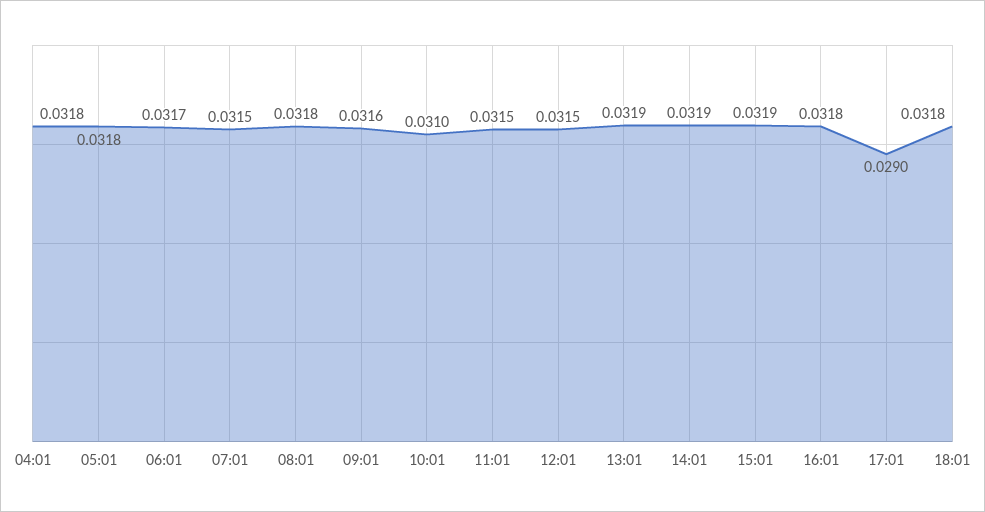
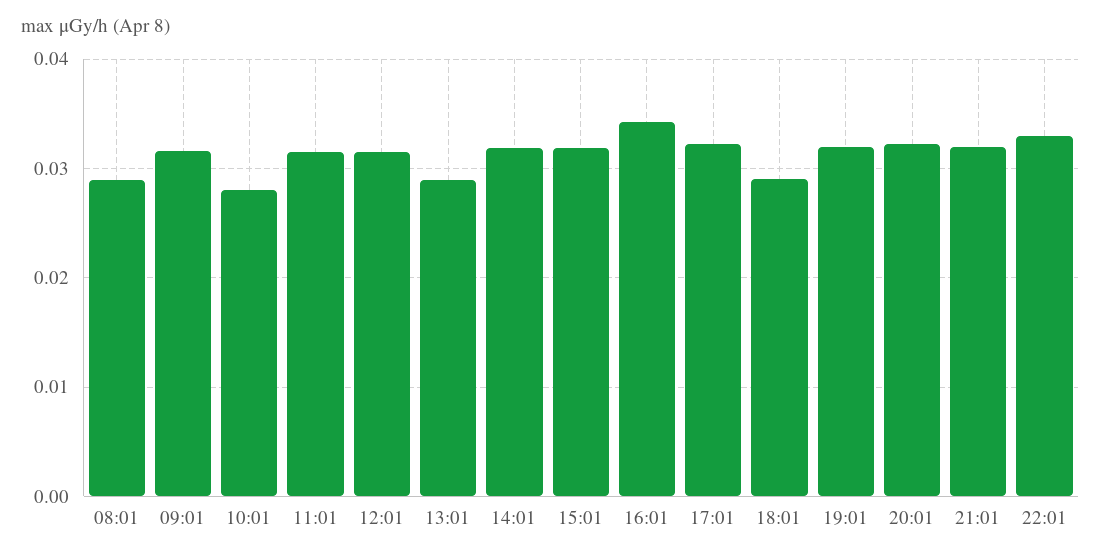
04:01: 0.0318 -> none
05:01: 0.0318 -> none
06:01: 0.0317 -> none
07:01: 0.0315 -> none
08:01: 0.0318 -> 0.029
10:01: 0.031 -> 0.028
13:01: 0.0319 -> 0.029
16:01: 0.0318 -> 0.034
17:01: 0.029 -> 0.032
18:01: 0.0318 -> 0.029
19:01: none -> 0.032
20:01: none -> 0.032
21:01: none -> 0.032
22:01: none -> 0.033

